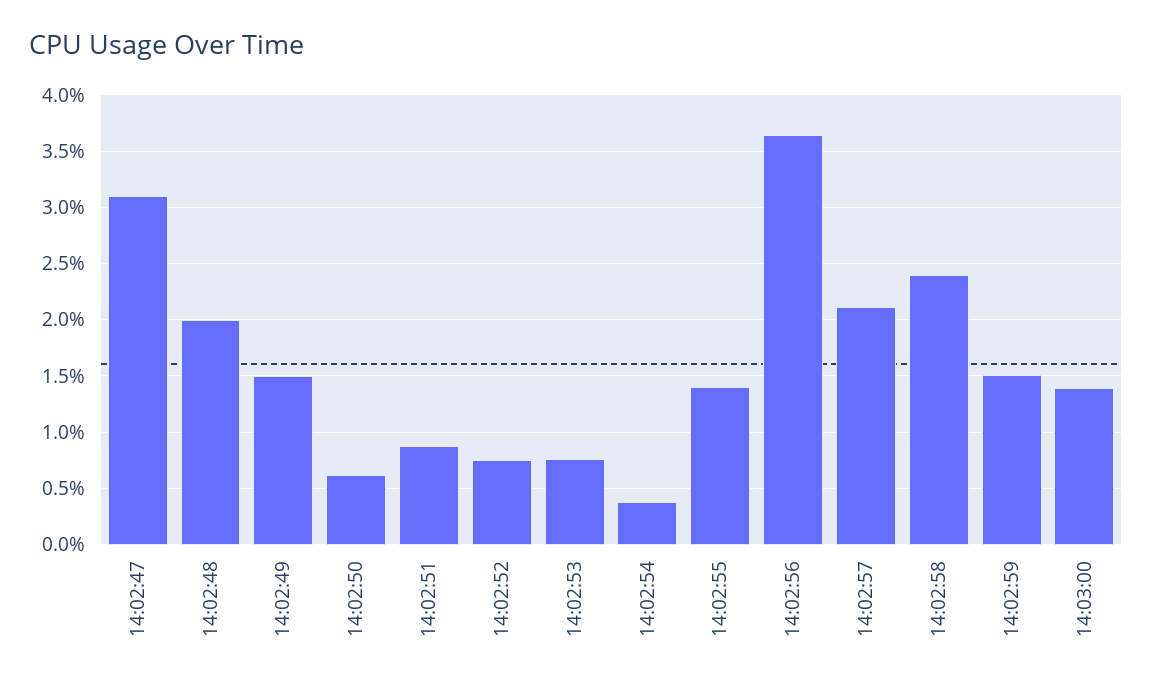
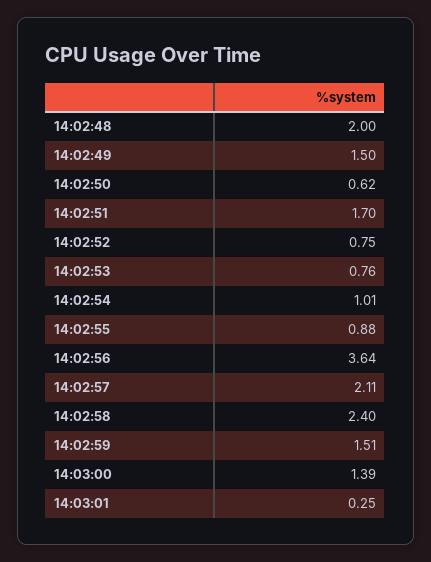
14:02:47: 3.1 -> none
14:02:51: 0.9 -> 1.7
14:02:54: 0.4 -> 1.01
14:02:55: 1.4 -> 0.88
14:03:01: none -> 0.25

